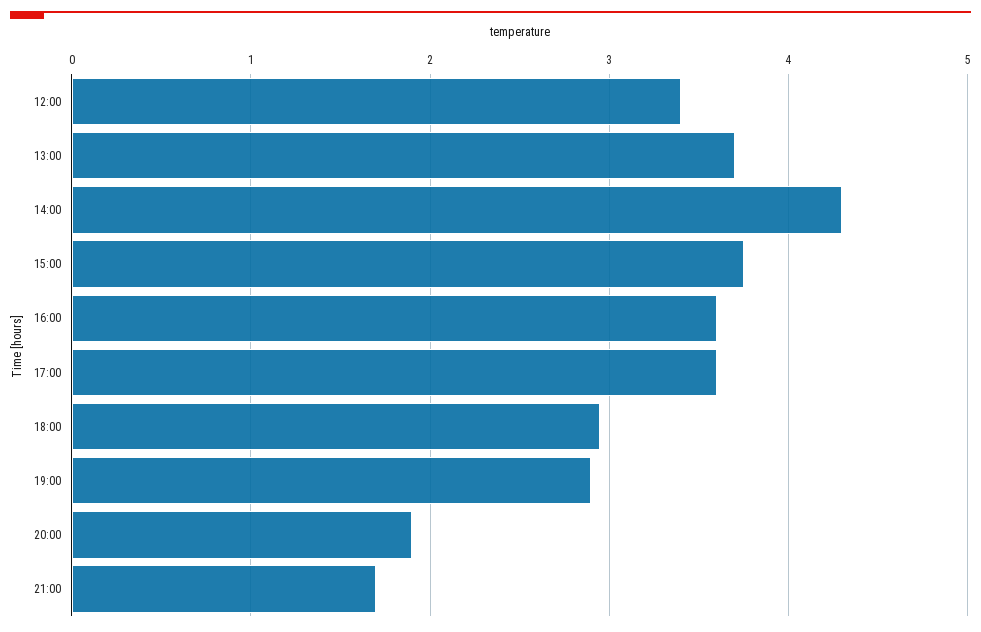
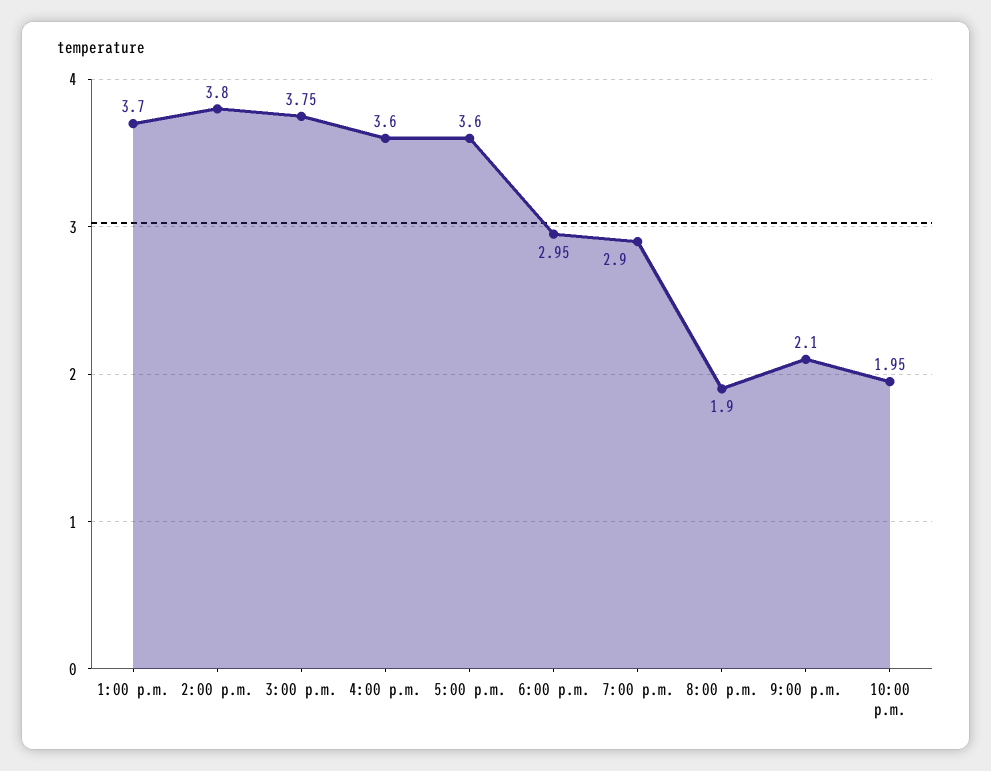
12:00: 3.4 -> none
14:00: 4.3 -> 3.8
21:00: 1.7 -> 2.1
10:00 p.m.: none -> 1.95

